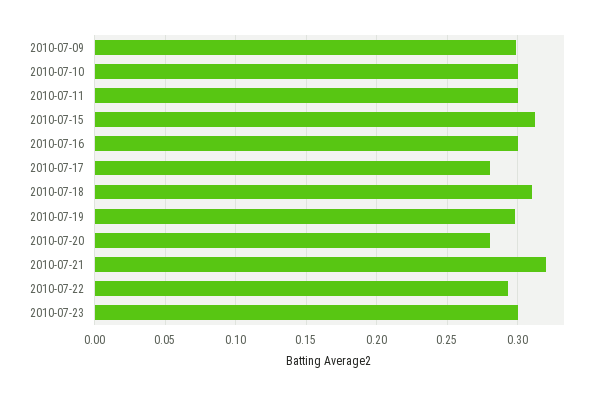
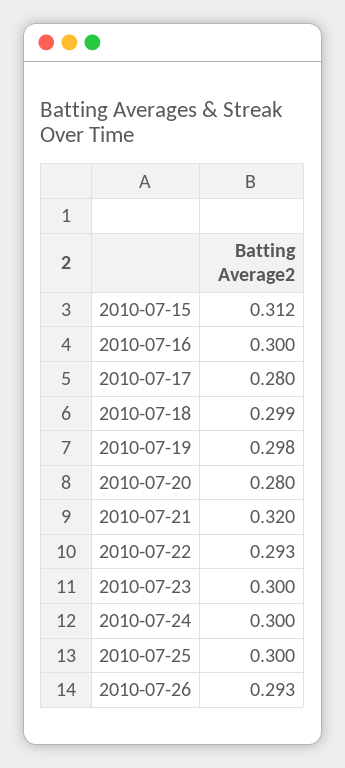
2010-07-09: 0.3 -> none
2010-07-10: 0.3 -> none
2010-07-11: 0.3 -> none
2010-07-18: 0.31 -> 0.299
2010-07-24: none -> 0.3
2010-07-25: none -> 0.3
2010-07-26: none -> 0.293

